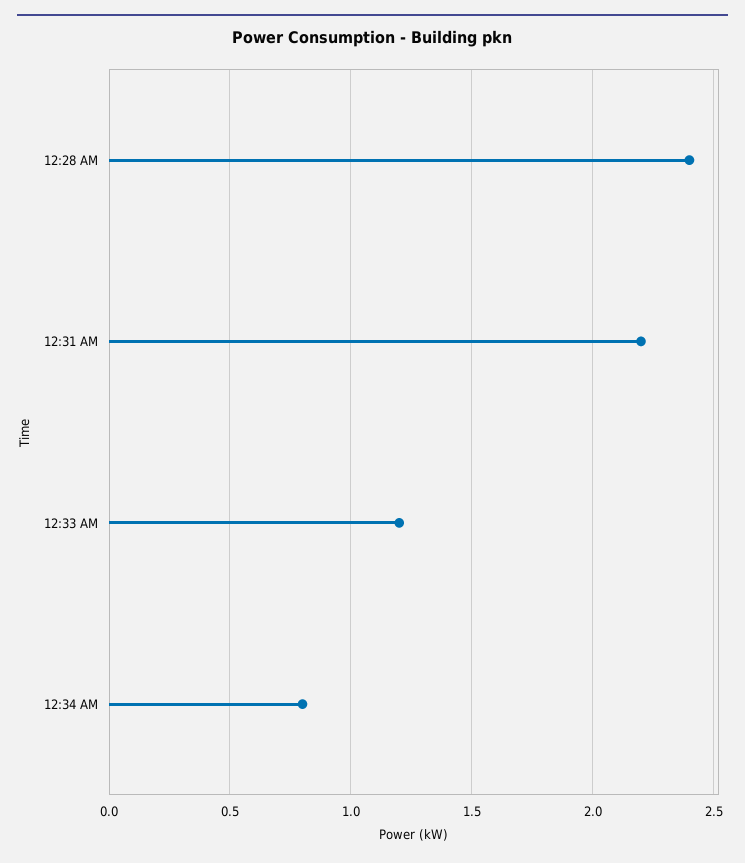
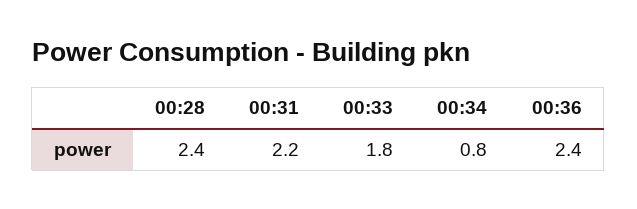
12:33 AM: 1.2 -> 1.8
00:36: none -> 2.4

